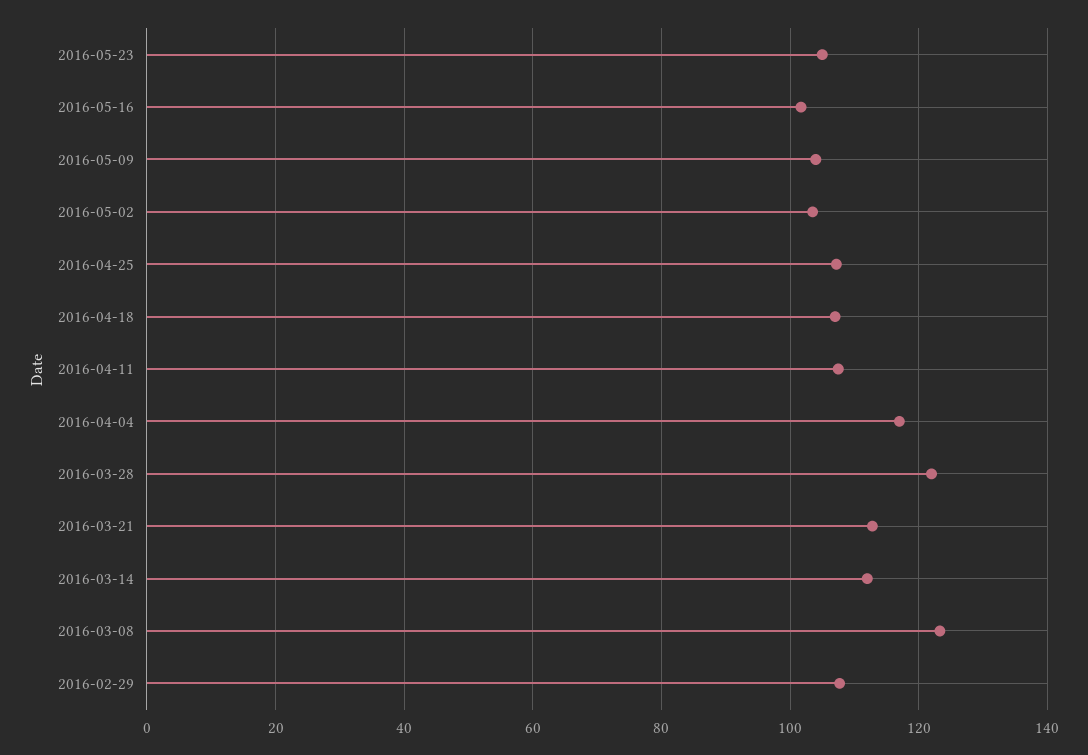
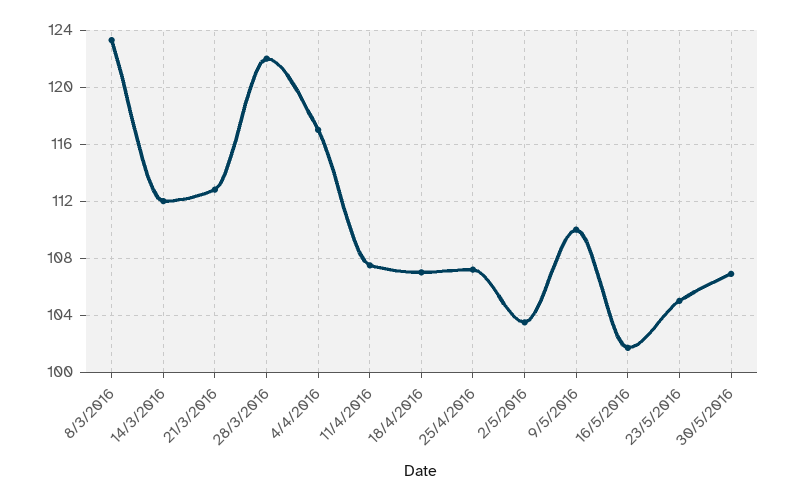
2016-05-09: 104 -> 110
2016-02-29: 108 -> none
30/5/2016: none -> 107

